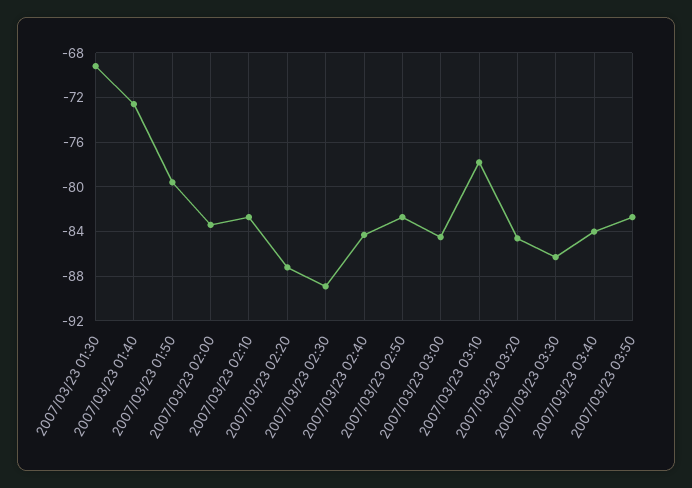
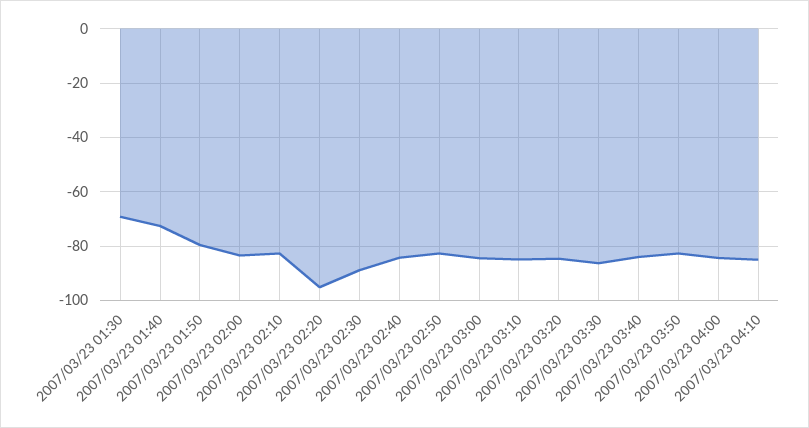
2007/03/23 02:20: -87 -> -95
2007/03/23 03:10: -78 -> -85
2007/03/23 04:00: none -> -85
2007/03/23 04:10: none -> -85

